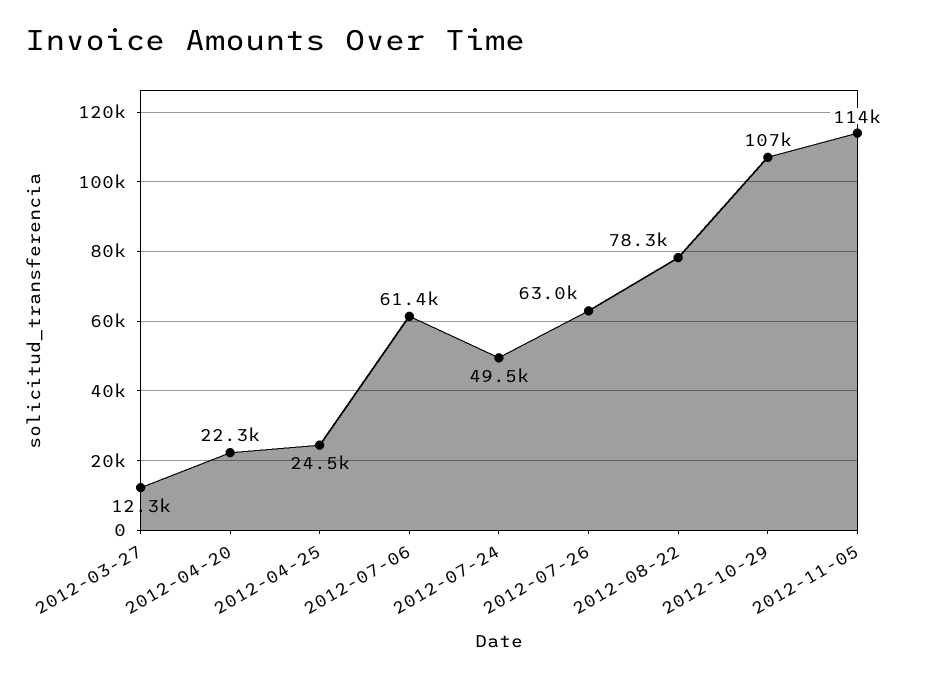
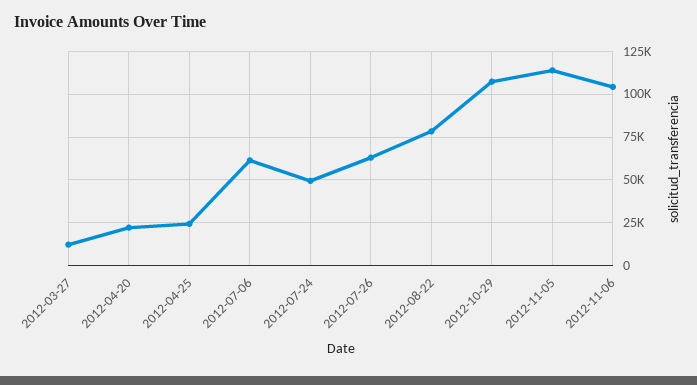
2012-11-06: none -> 105000

